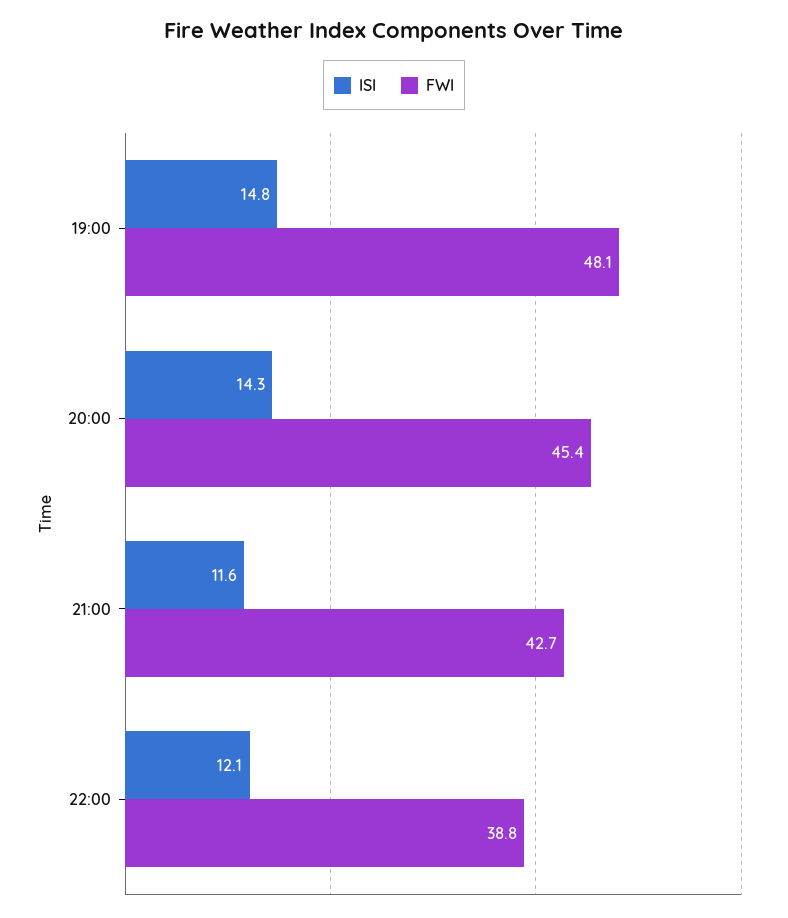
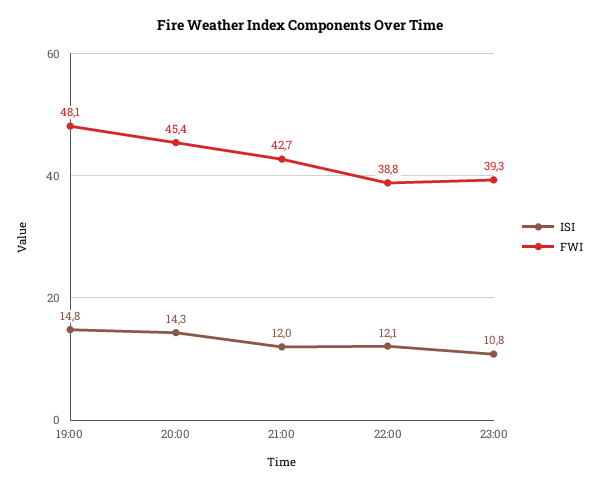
ISI, 21:00: 11.6 -> 12
ISI, 23:00: none -> 10.8
FWI, 23:00: none -> 39.3

